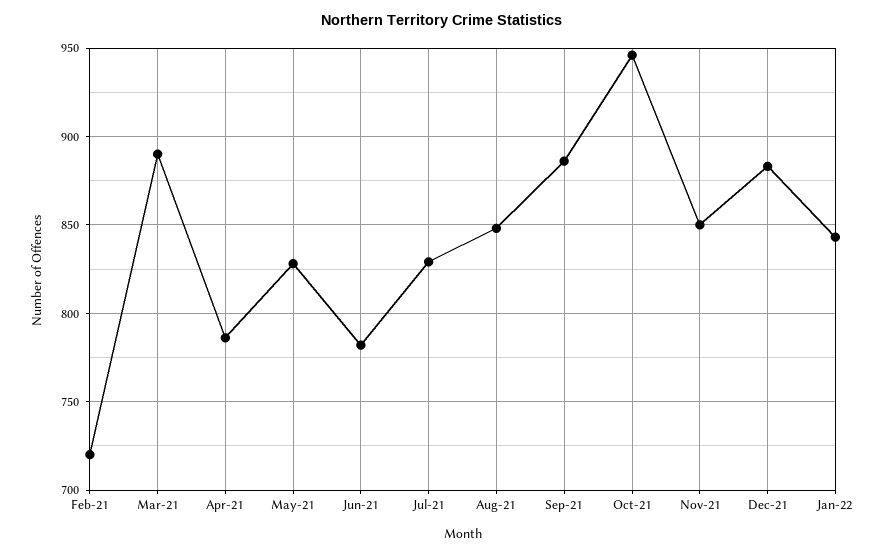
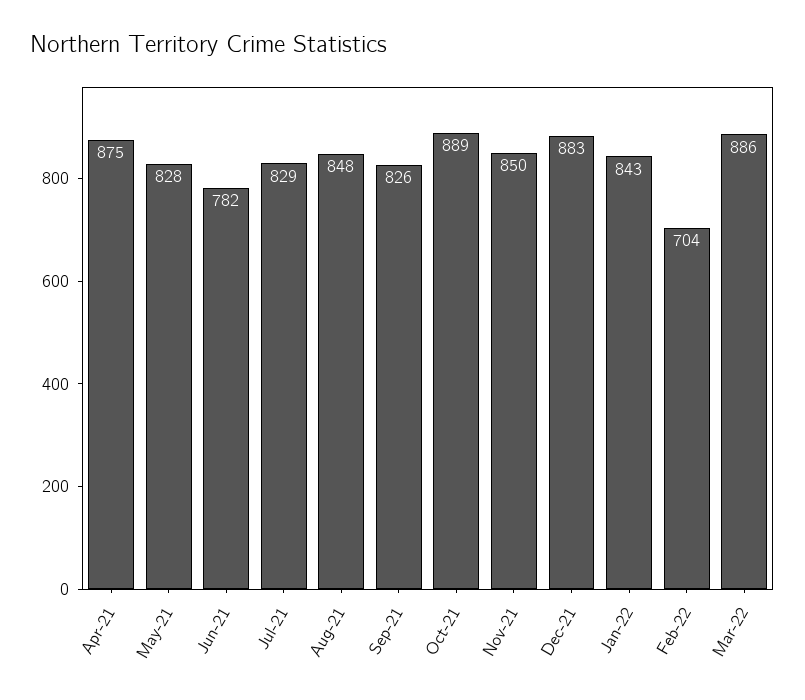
Feb-21: 720 -> none
Mar-21: 890 -> none
Apr-21: 785 -> 875
Sep-21: 885 -> 826
Oct-21: 945 -> 889
Feb-22: none -> 704
Mar-22: none -> 886

